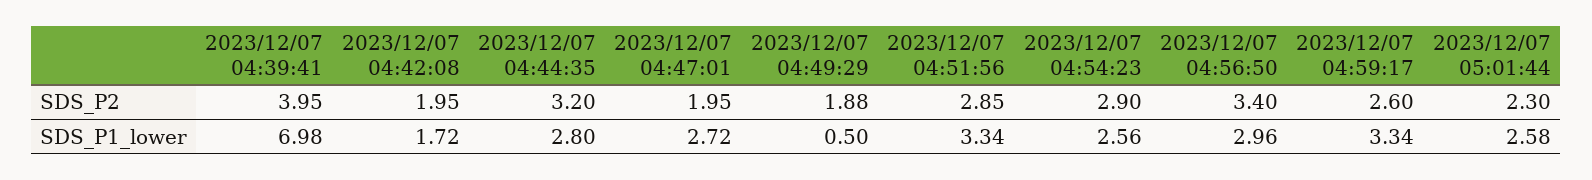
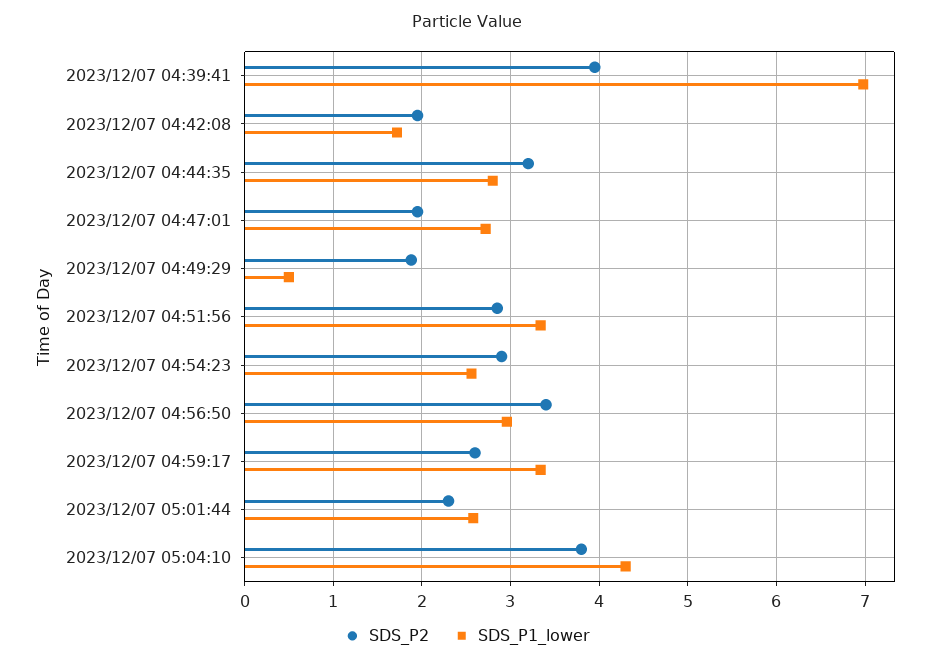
SDS_P2, 2023/12/07 05:04:10: none -> 3.8
SDS_P1_lower, 2023/12/07 05:04:10: none -> 4.3

